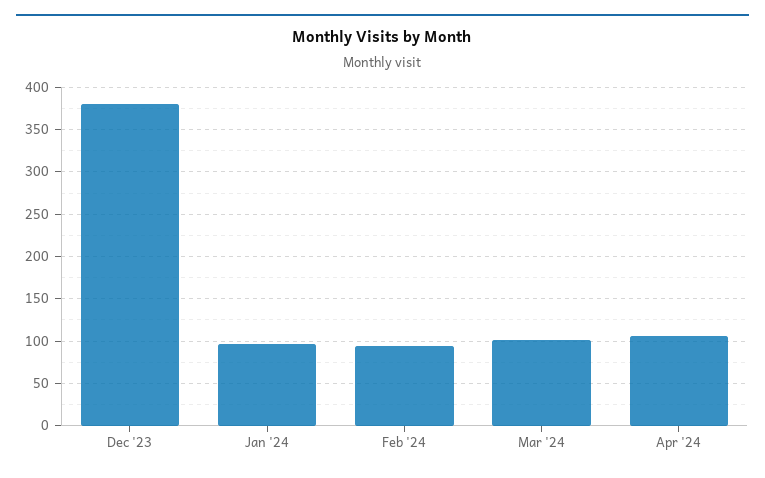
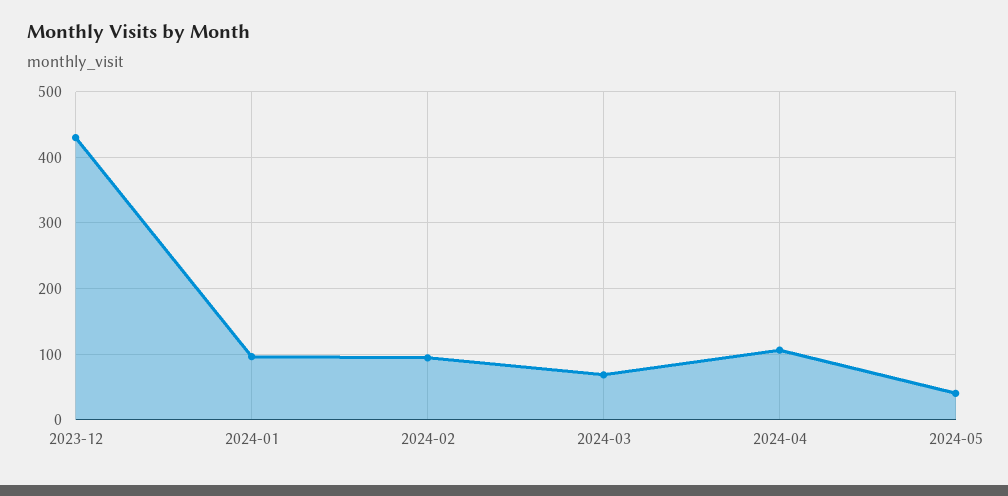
Dec '23: 380 -> 430
Mar '24: 100 -> 70
2024-05: none -> 40

